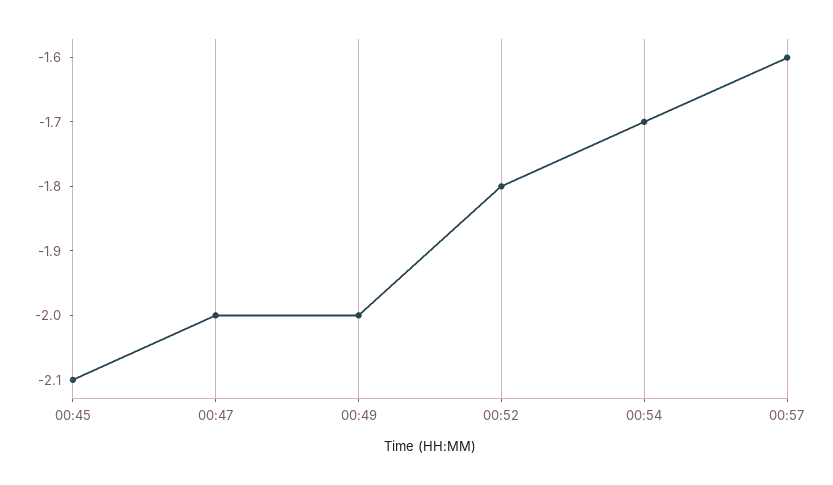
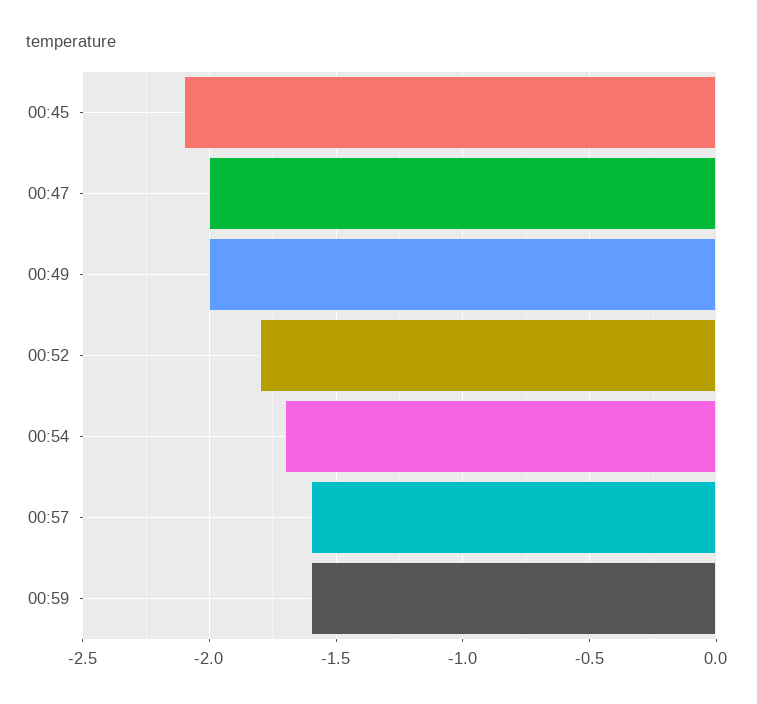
00:59: none -> -1.6

